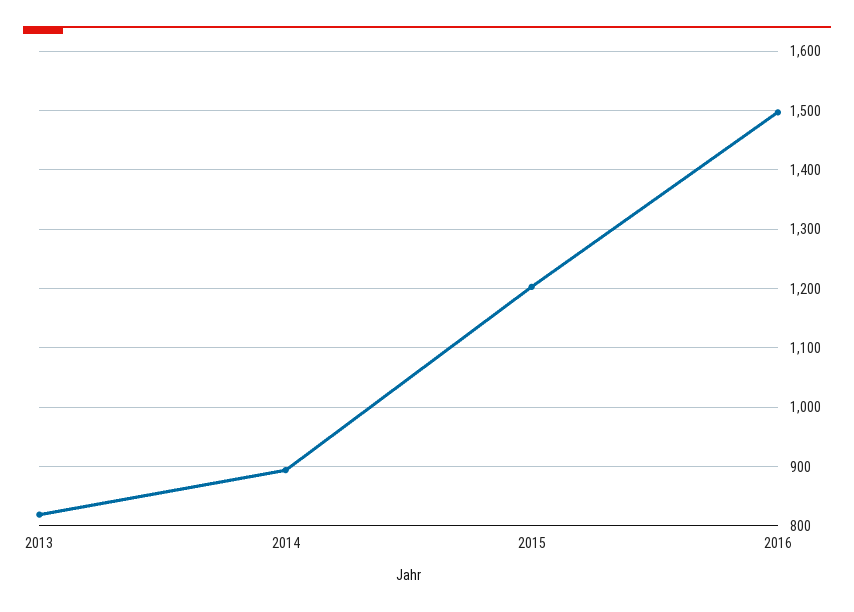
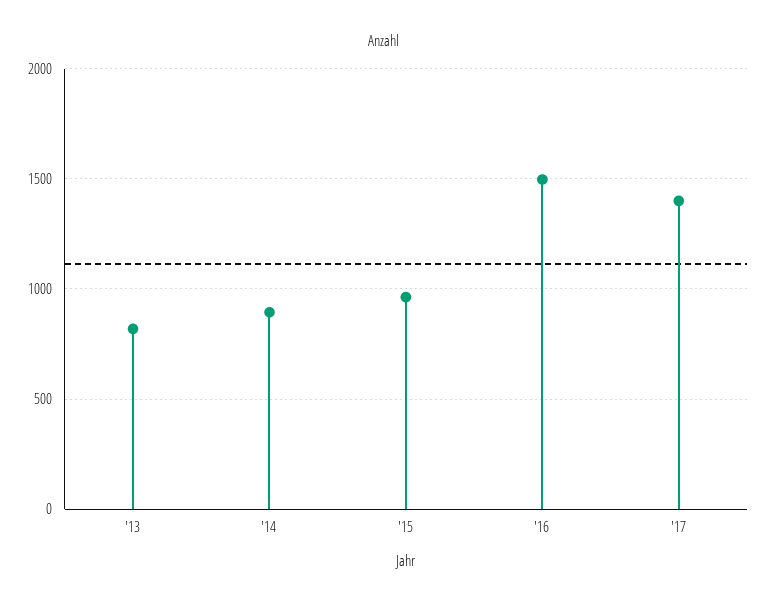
2015: 1200 -> 950
'17: none -> 1400

